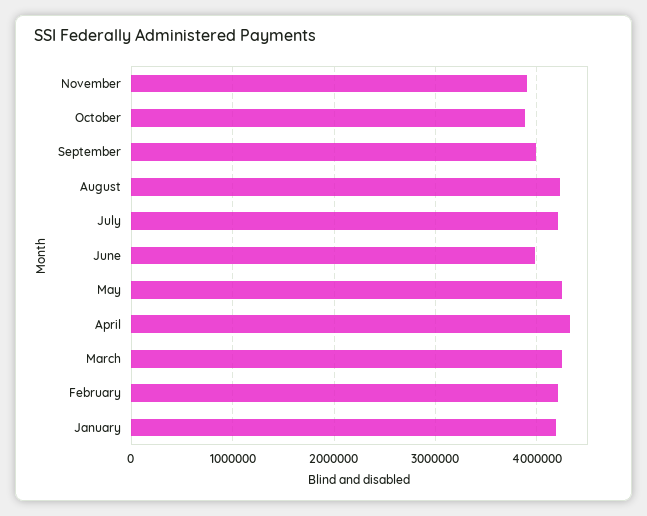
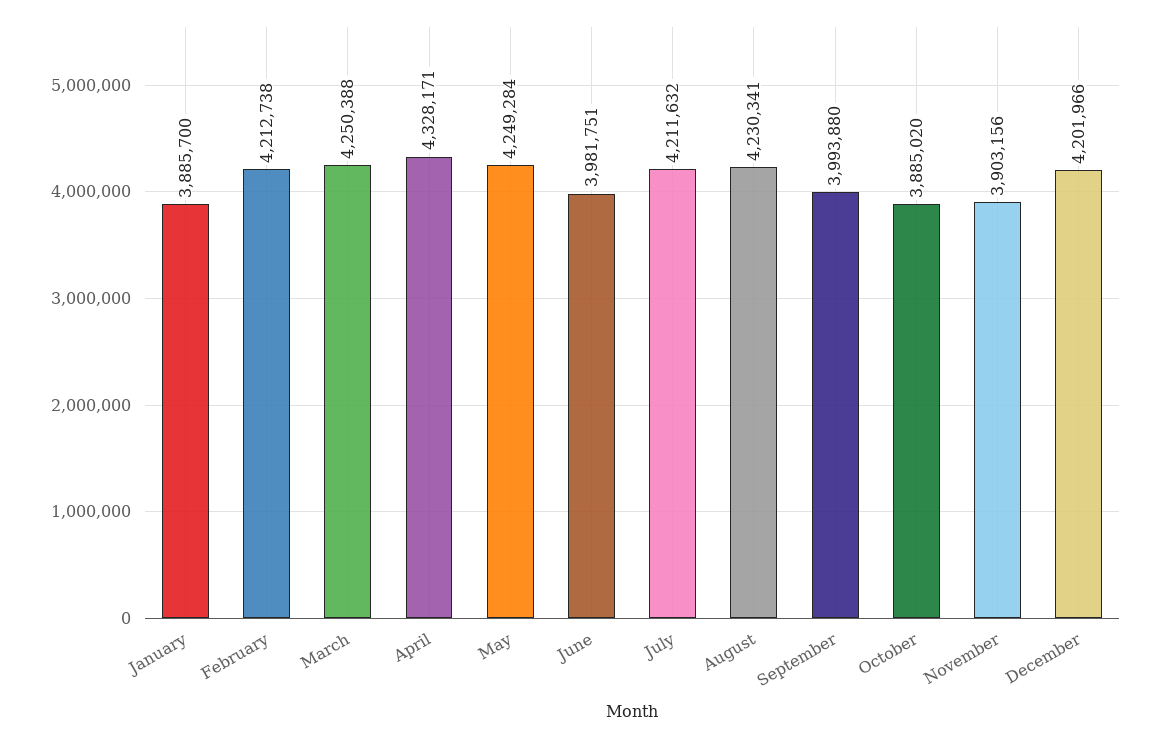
January: 4200000 -> 3885700
December: none -> 4201966

